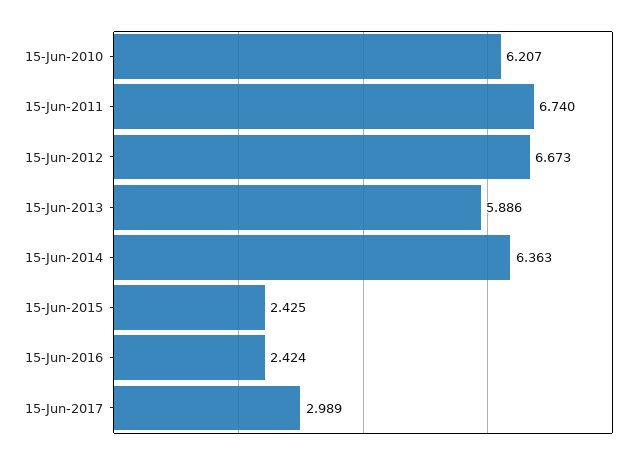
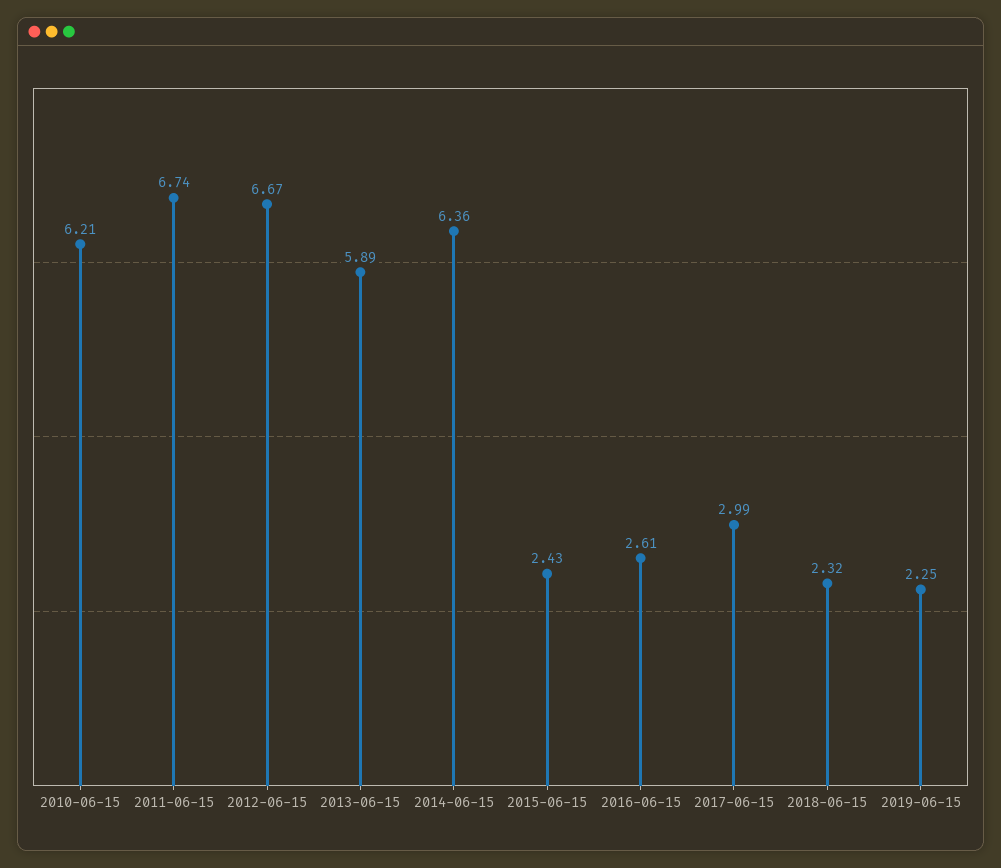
15-Jun-2016: 2.424 -> 2.61
2018-06-15: none -> 2.32
2019-06-15: none -> 2.25

